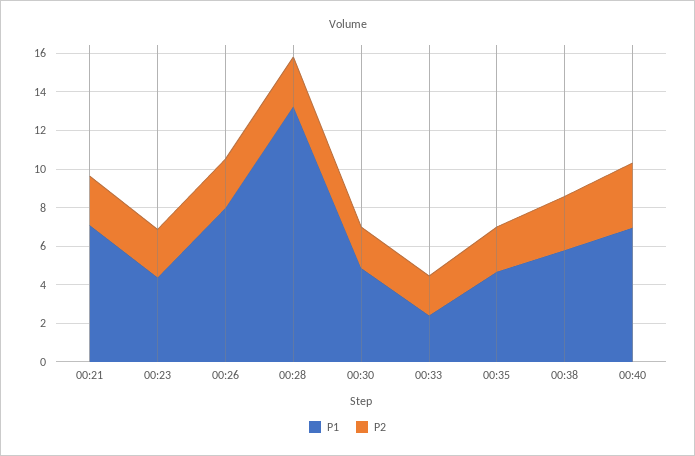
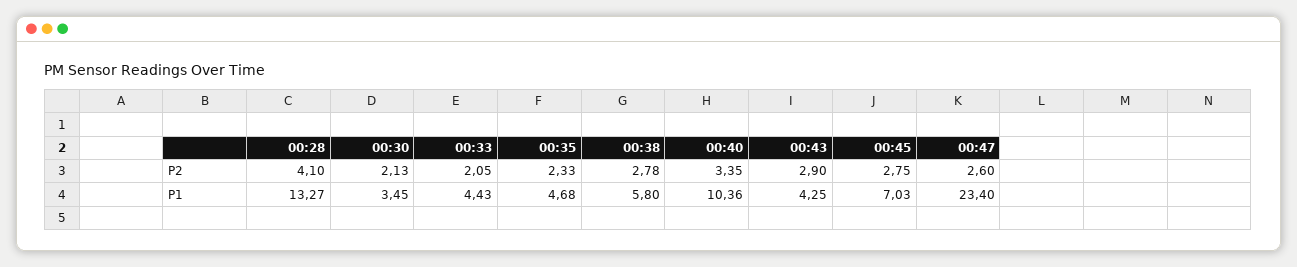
P1, 00:21: 7 -> none
P2, 00:21: 2.5 -> none
P1, 00:23: 4.5 -> none
P2, 00:23: 2.5 -> none
P1, 00:26: 8 -> none
P2, 00:26: 2.5 -> none
P2, 00:28: 2.5 -> 4.1
P1, 00:30: 5 -> 3.45
P1, 00:33: 2.5 -> 4.43
P1, 00:40: 7 -> 10.36
P2, 00:43: none -> 2.9
P2, 00:45: none -> 2.75
P2, 00:47: none -> 2.6
P1, 00:43: none -> 4.25
P1, 00:45: none -> 7.03
P1, 00:47: none -> 23.4

